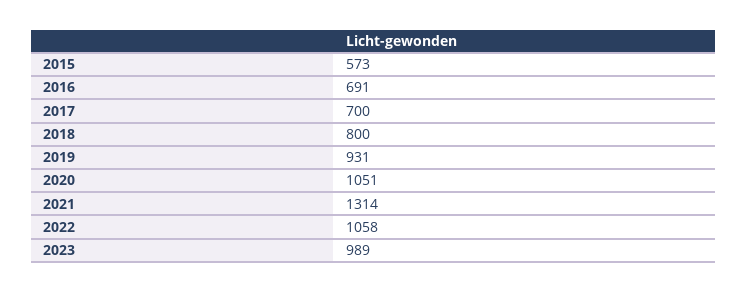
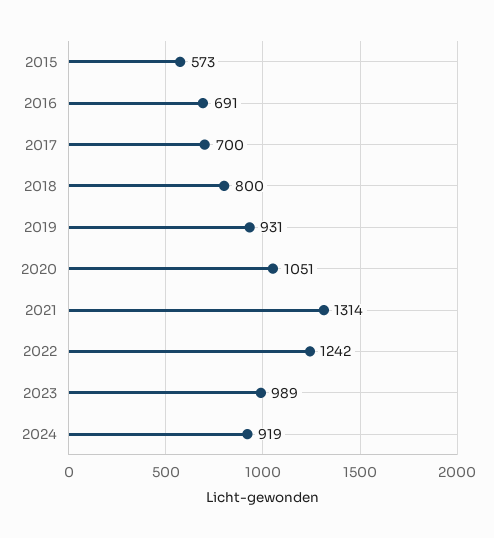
2022: 1058 -> 1242
2024: none -> 919

